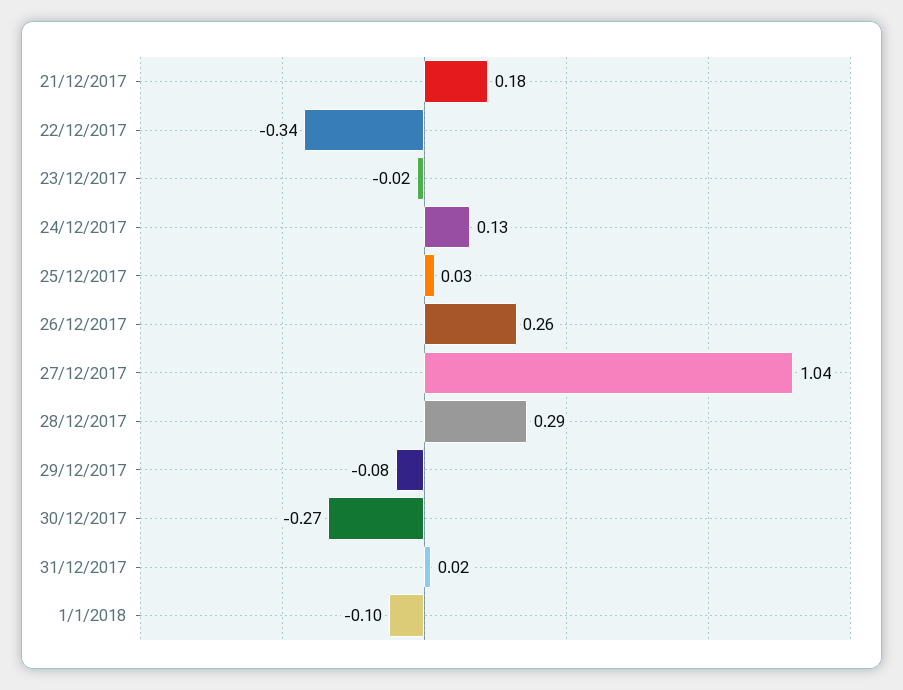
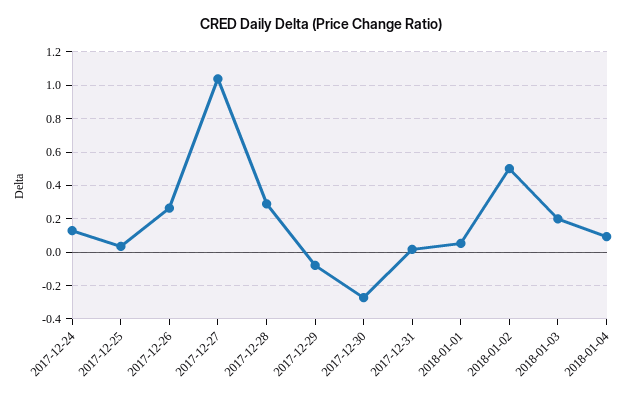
21/12/2017: 0.18 -> none
22/12/2017: -0.34 -> none
23/12/2017: -0.02 -> none
1/1/2018: -0.1 -> 0.05
2018-01-02: none -> 0.5
2018-01-03: none -> 0.2
2018-01-04: none -> 0.1

